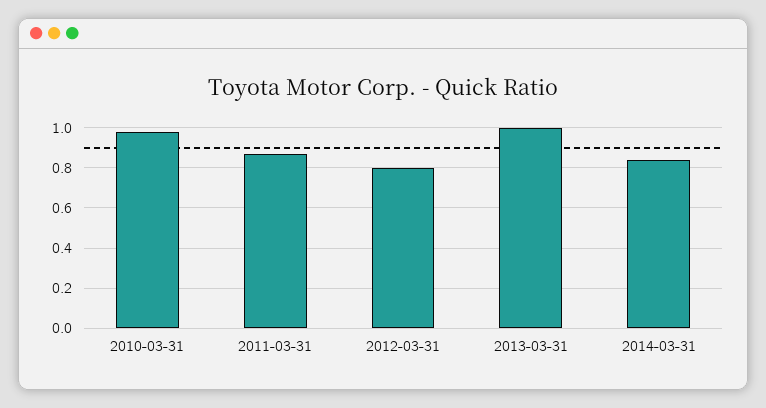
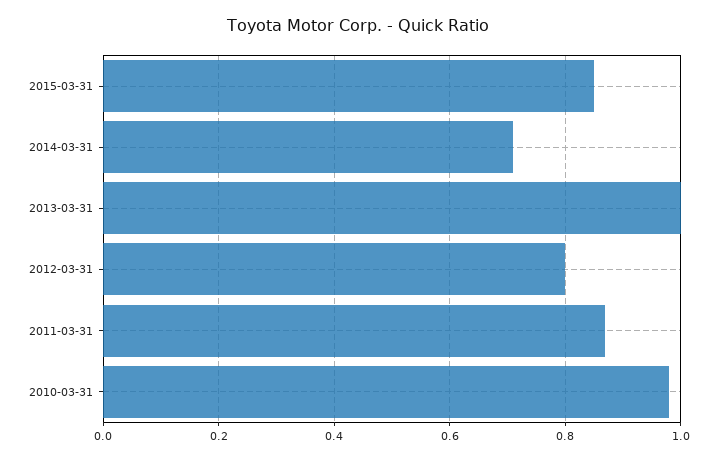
2014-03-31: 0.85 -> 0.7
2015-03-31: none -> 0.85

